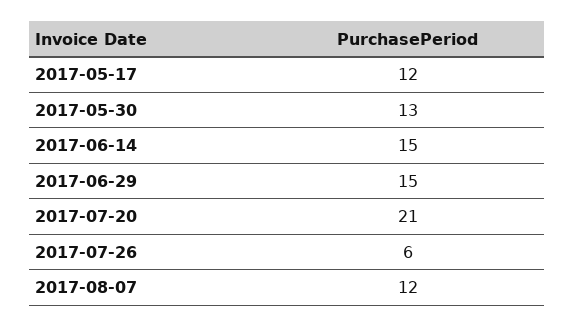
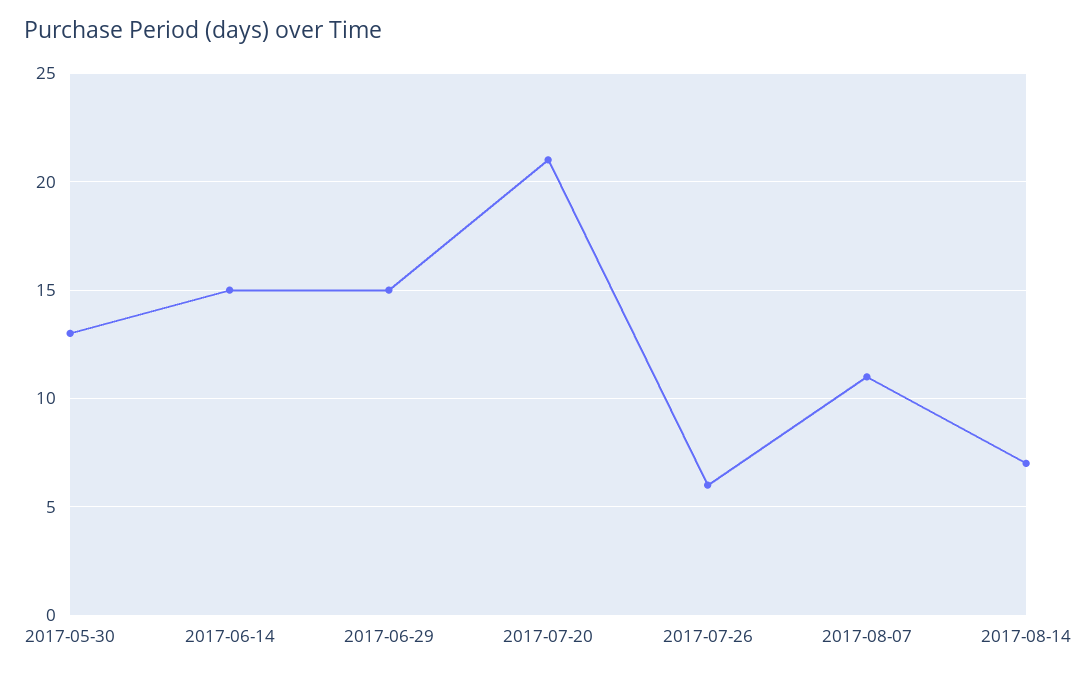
2017-05-17: 12 -> none
2017-08-07: 12 -> 11
2017-08-14: none -> 7

